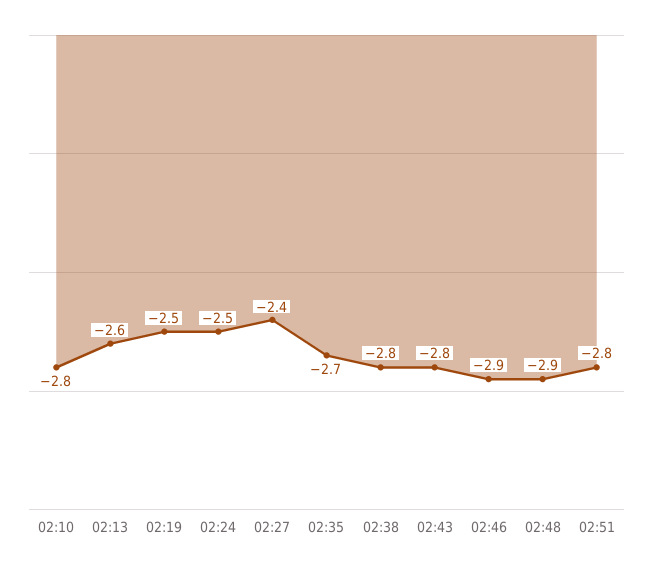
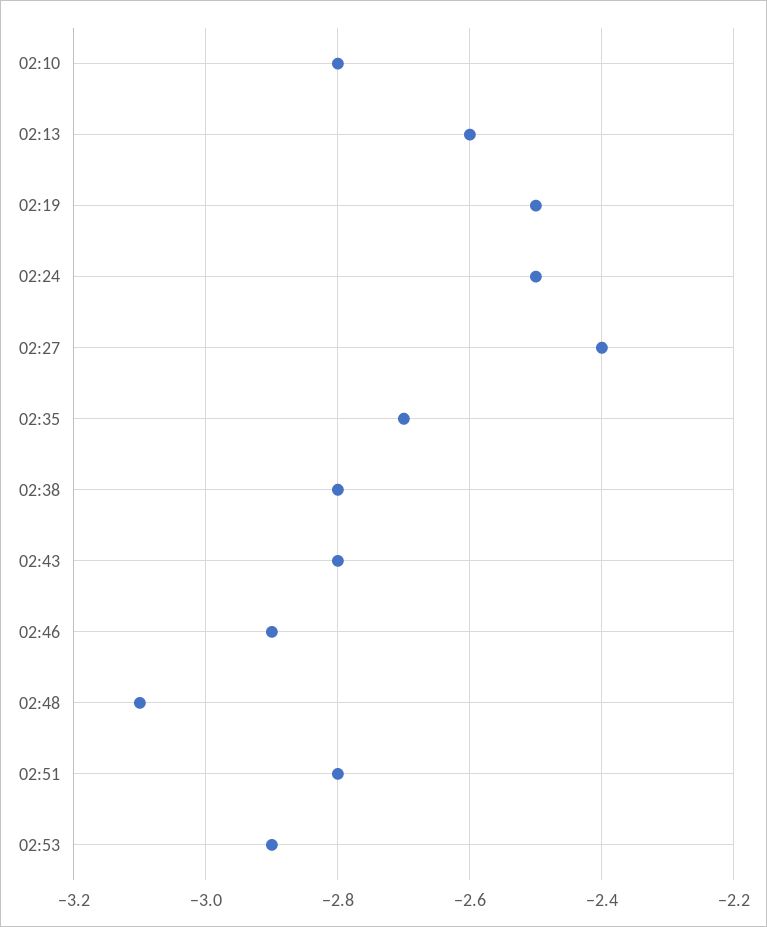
02:48: -2.9 -> -3.1
02:53: none -> -2.9

